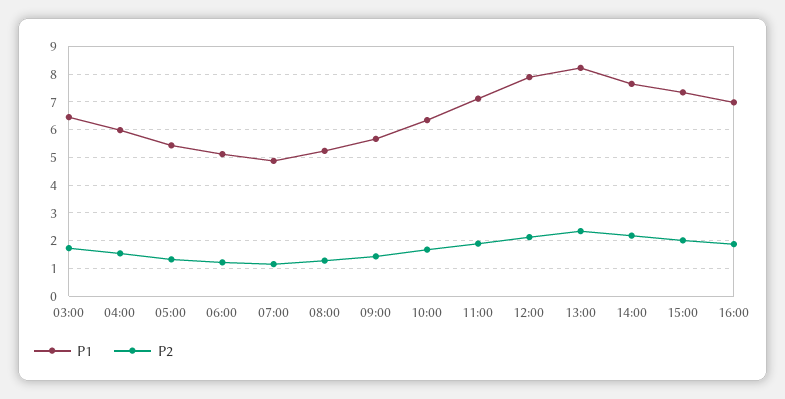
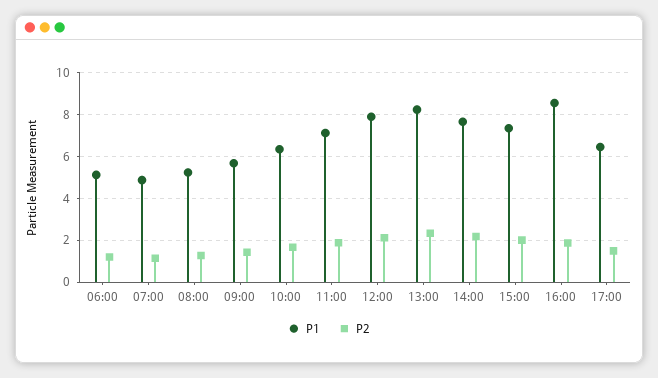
P1, 03:00: 6.5 -> none
P2, 03:00: 1.75 -> none
P1, 04:00: 6 -> none
P2, 04:00: 1.5 -> none
P1, 05:00: 5.5 -> none
P2, 05:00: 1.25 -> none
P1, 16:00: 7 -> 8.5
P1, 17:00: none -> 6.5
P2, 17:00: none -> 1.5

